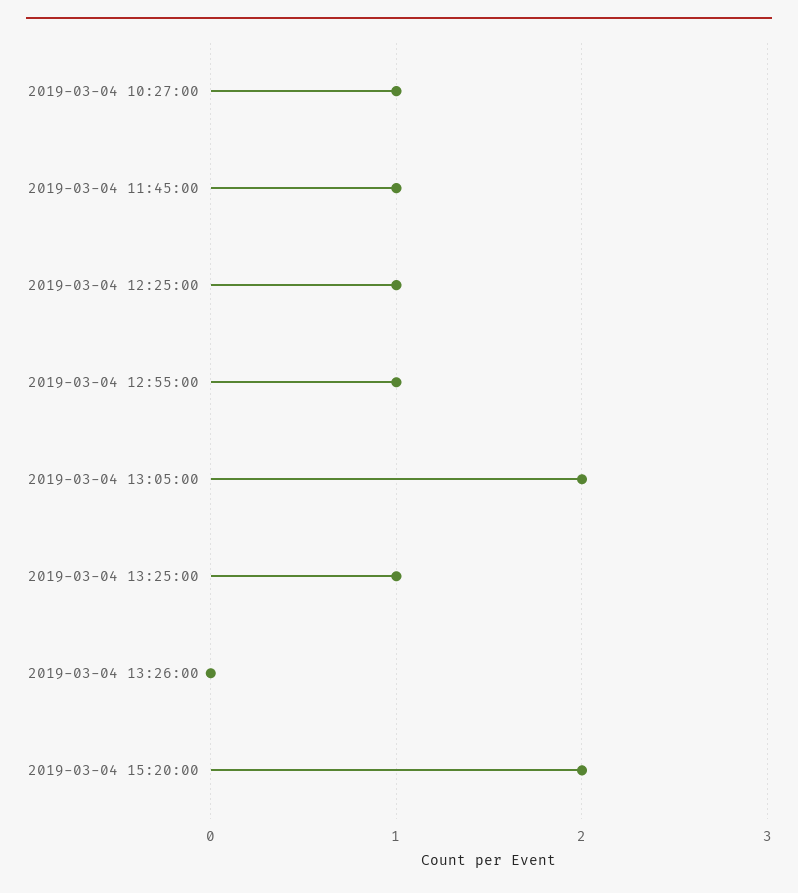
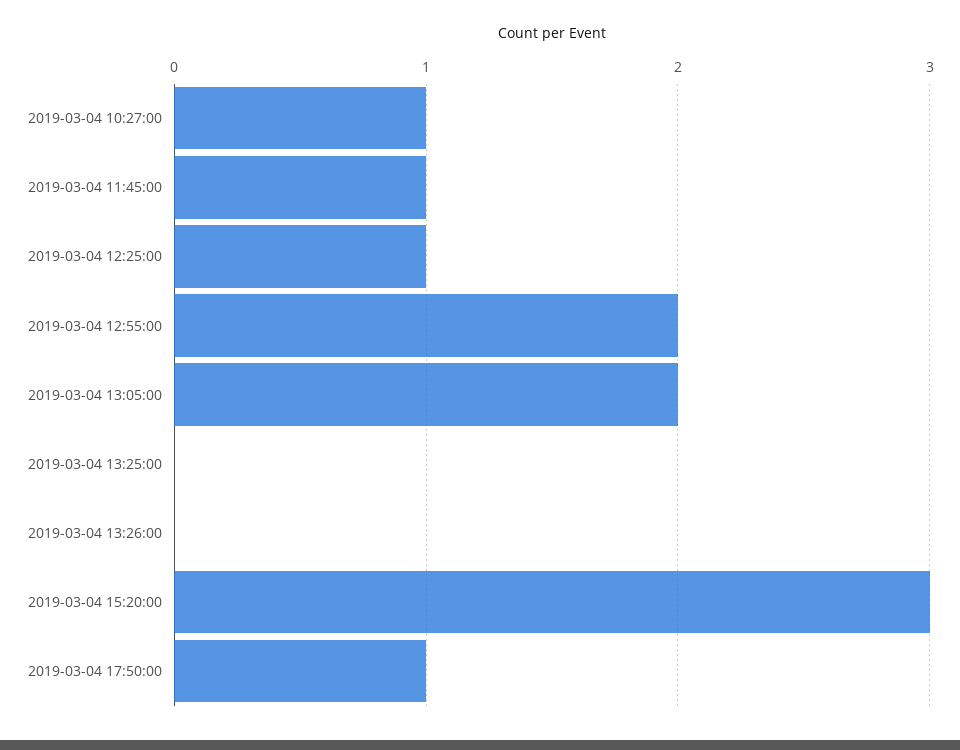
2019-03-04 12:55:00: 1 -> 2
2019-03-04 13:25:00: 1 -> 0
2019-03-04 15:20:00: 2 -> 3
2019-03-04 17:50:00: none -> 1

